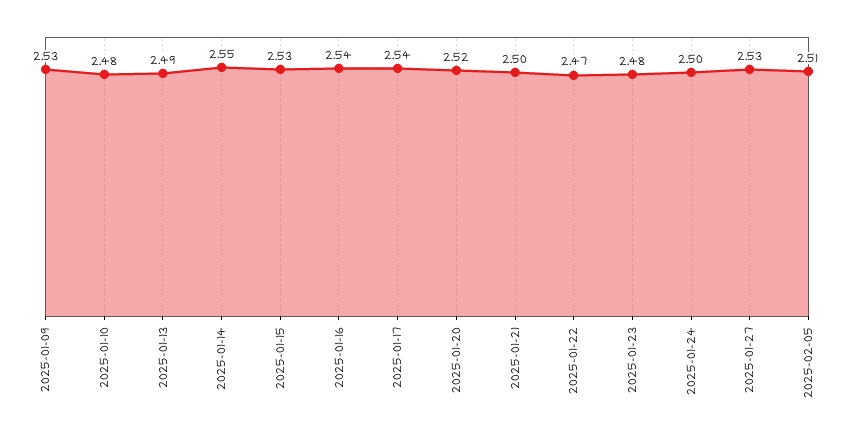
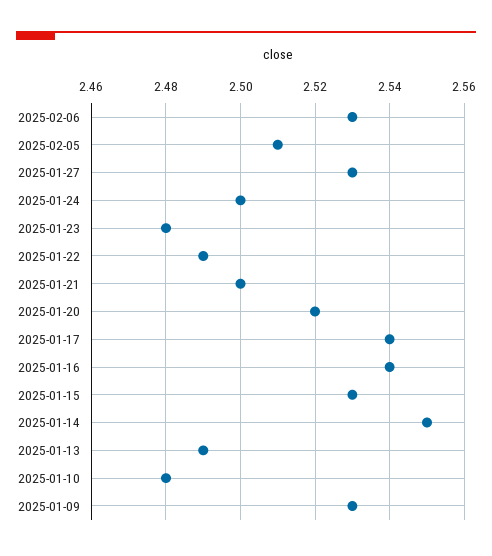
2025-01-22: 2.47 -> 2.49
2025-02-06: none -> 2.53

